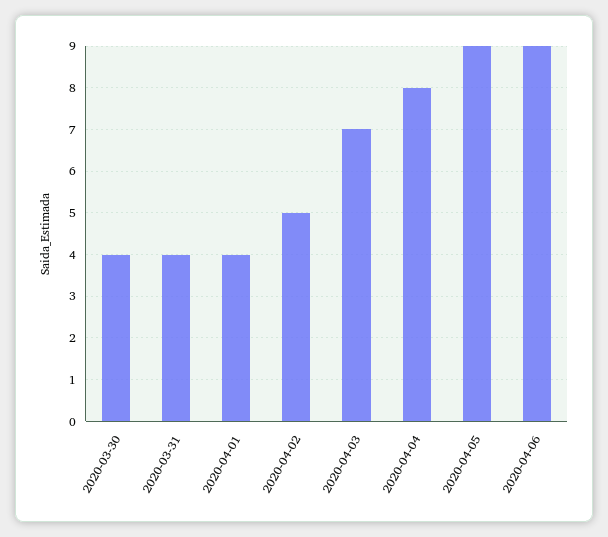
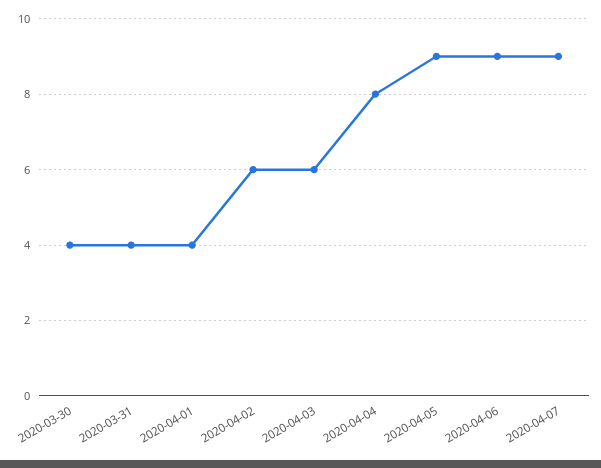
2020-04-02: 5 -> 6
2020-04-03: 7 -> 6
2020-04-07: none -> 9

